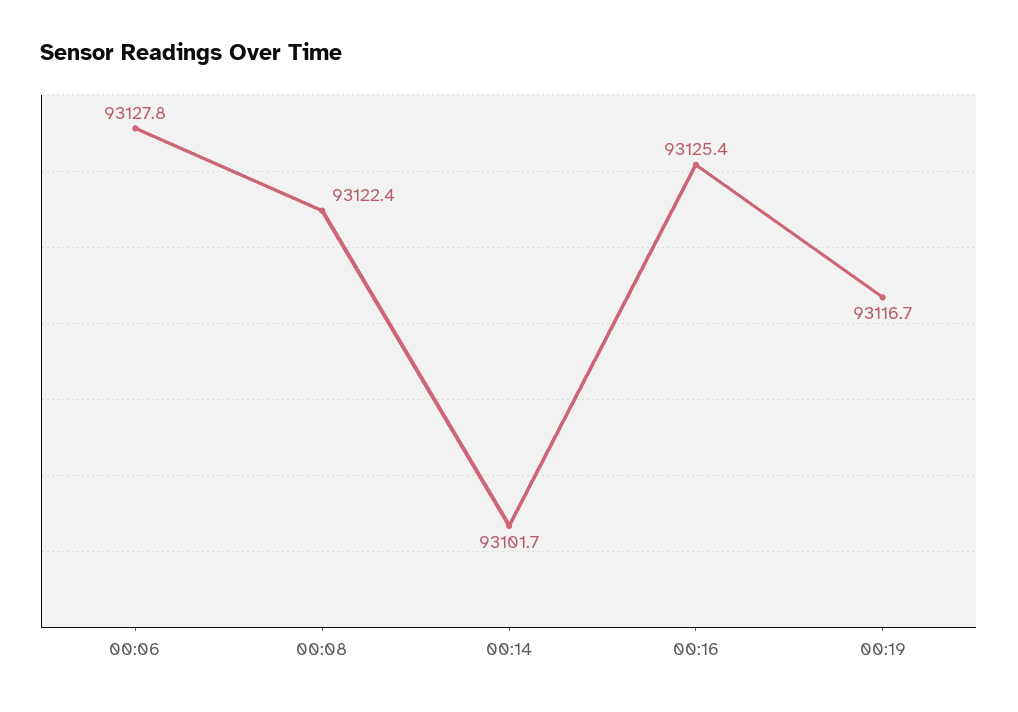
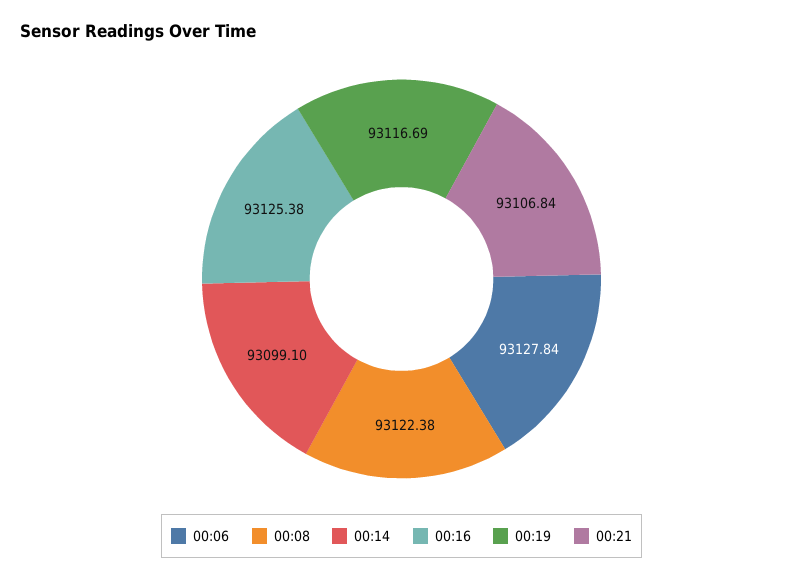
00:14: 93101.7 -> 93099.1
00:21: none -> 93106.84

